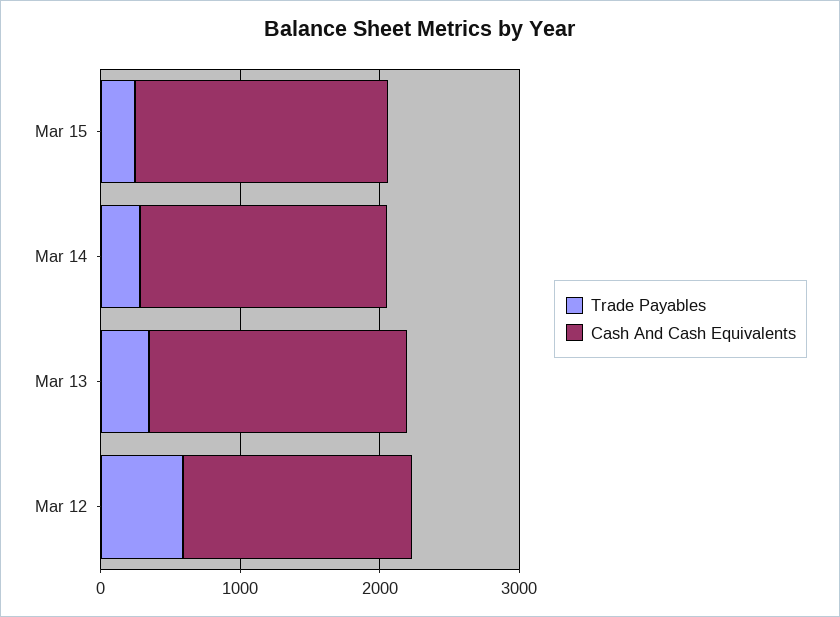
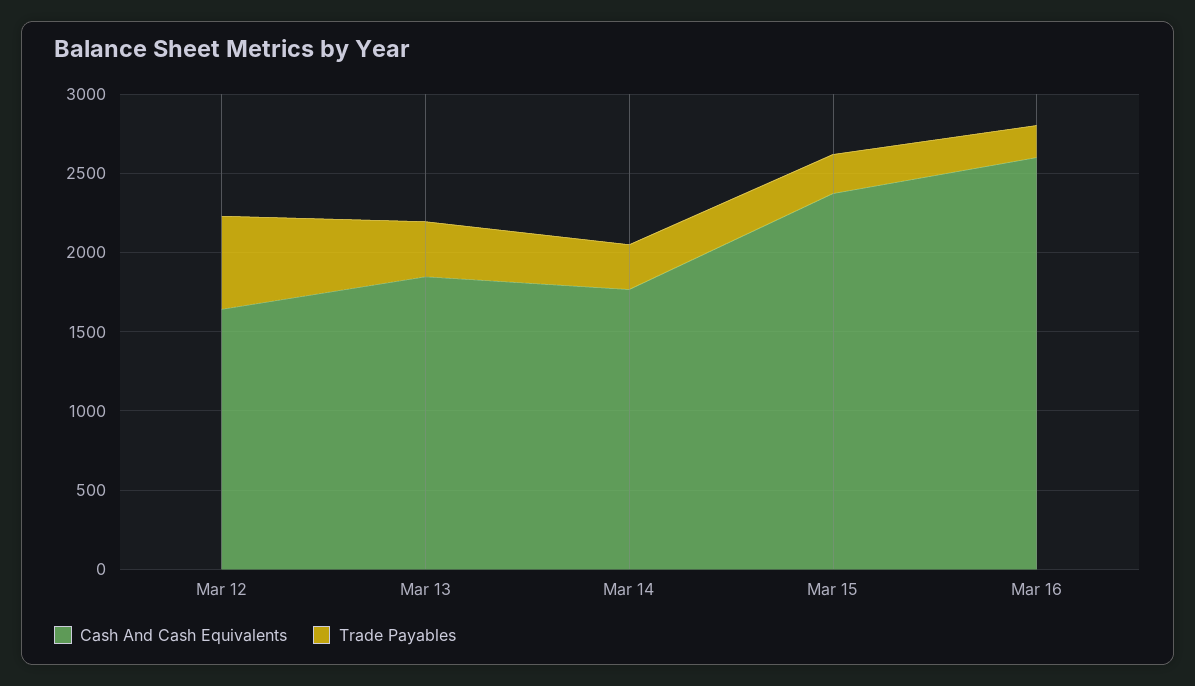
Cash And Cash Equivalents, Mar 15: 1800 -> 2400
Cash And Cash Equivalents, Mar 16: none -> 2600
Trade Payables, Mar 16: none -> 200

